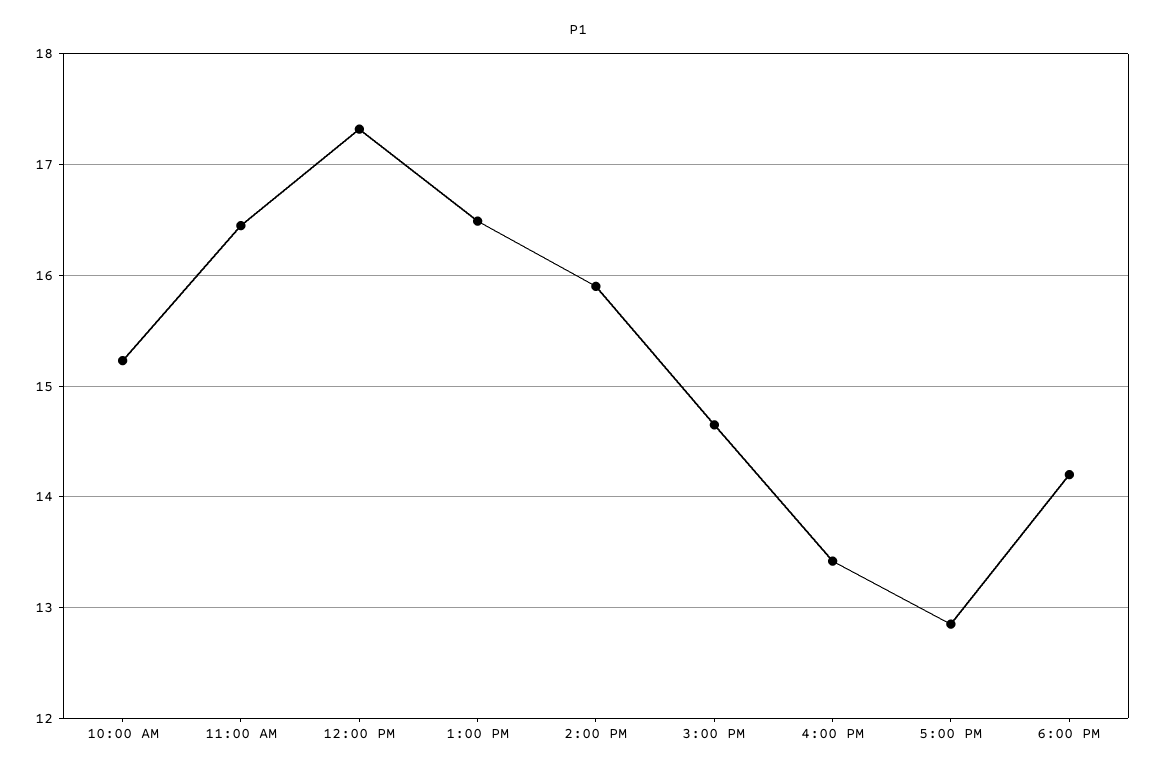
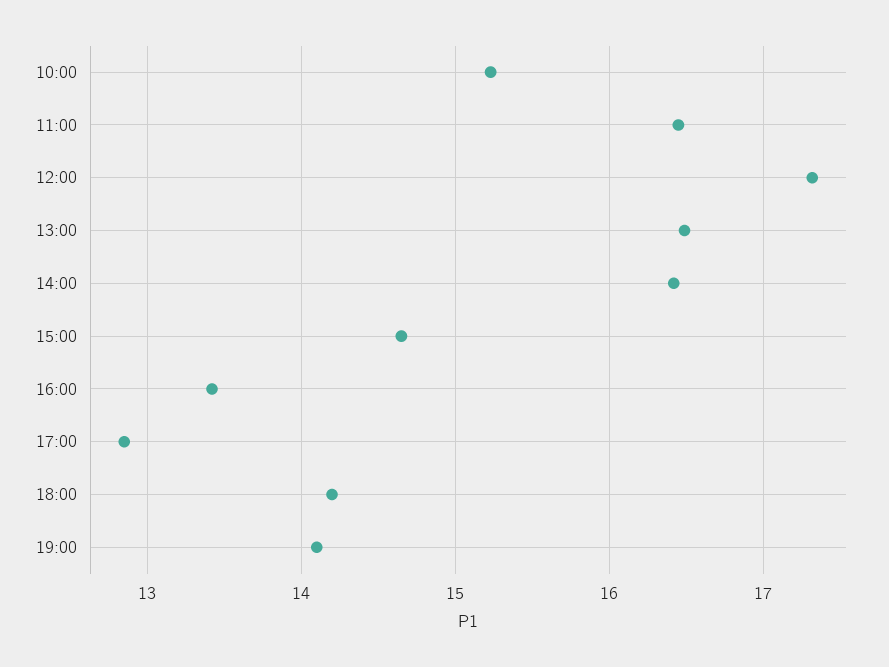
2:00 PM: 15.9 -> 16.4
19:00: none -> 14.1

